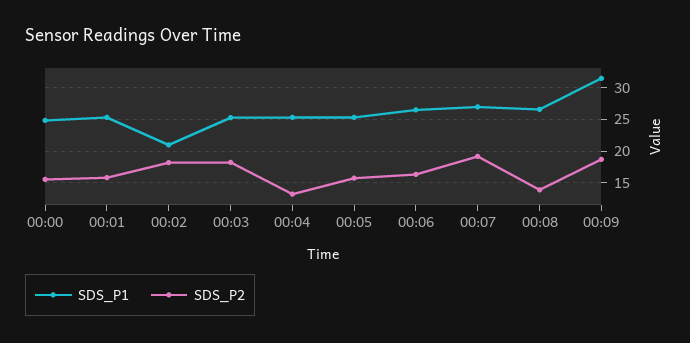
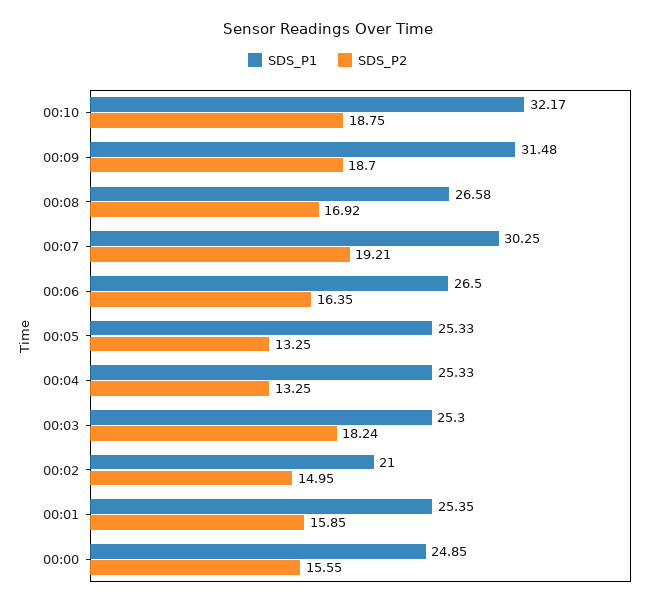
SDS_P2, 00:02: 18 -> 14.95
SDS_P2, 00:05: 16 -> 13.25
SDS_P1, 00:07: 27 -> 30.25
SDS_P2, 00:08: 14 -> 16.92
SDS_P1, 00:10: none -> 32.17
SDS_P2, 00:10: none -> 18.75

